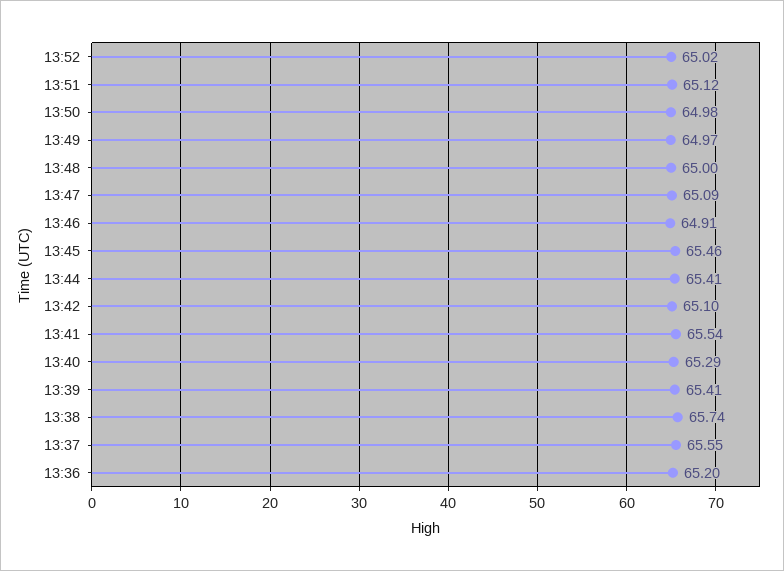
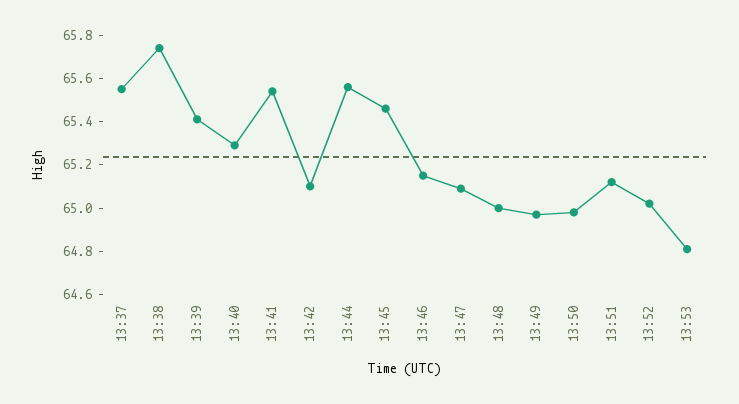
13:46: 64.91 -> 65.15
13:44: 65.41 -> 65.55
13:36: 65.2 -> none
13:53: none -> 64.8

